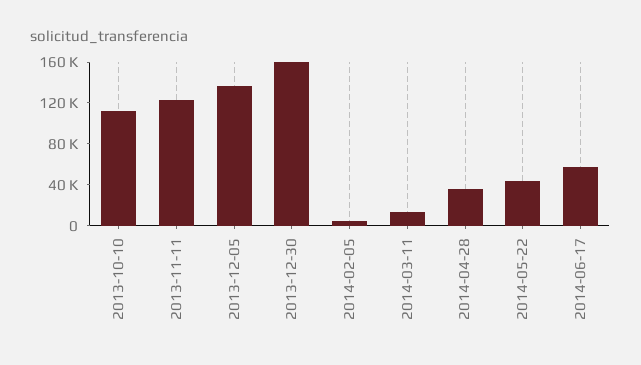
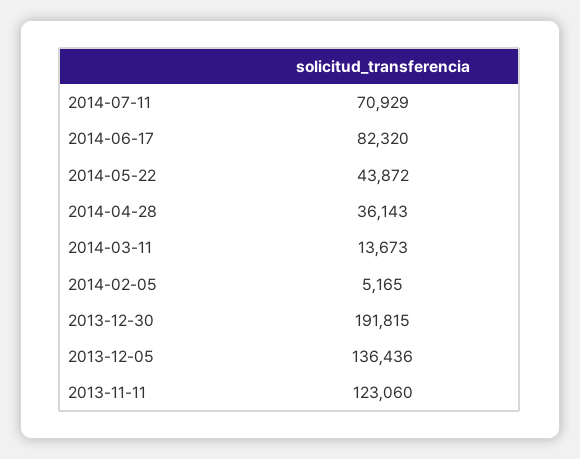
2013-10-10: 110000 -> none
2013-12-30: 160000 -> 191815
2014-06-17: 60000 -> 82320
2014-07-11: none -> 70929

